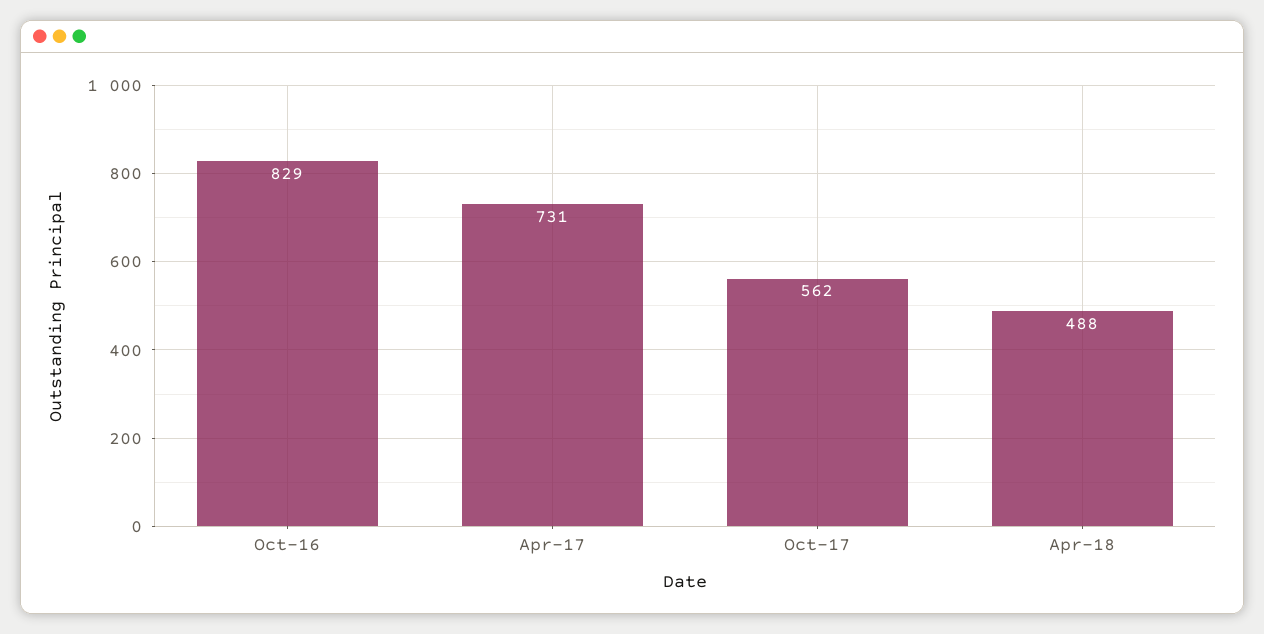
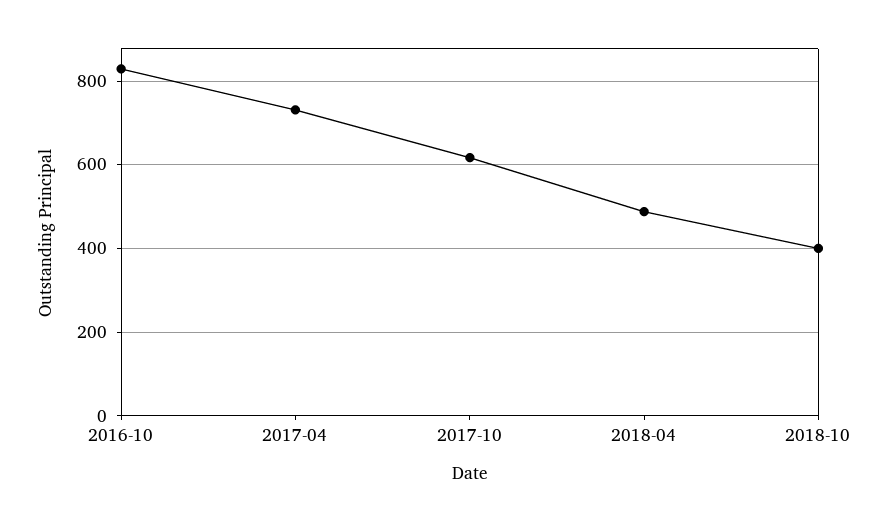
Oct-17: 562 -> 620
2018-10: none -> 400

